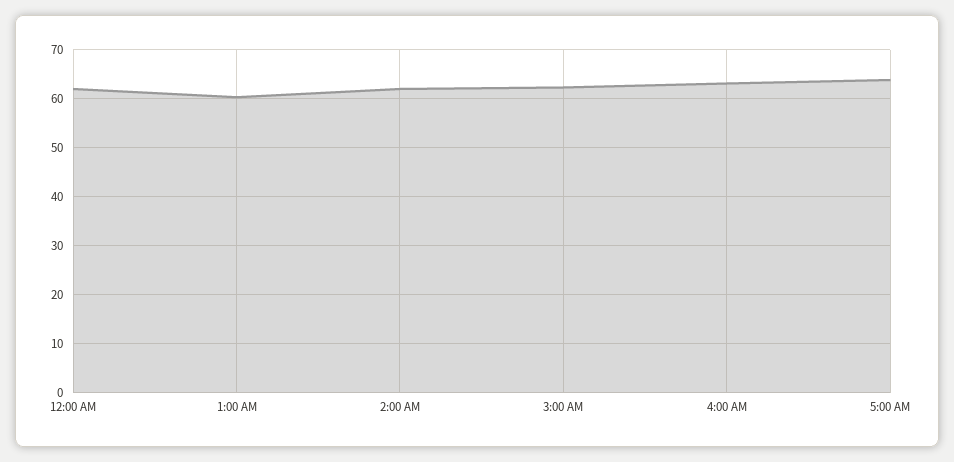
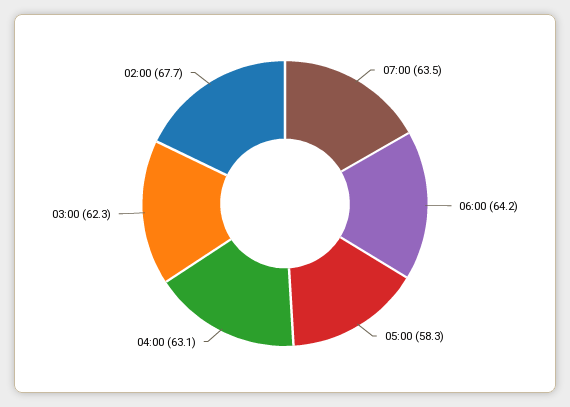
12:00 AM: 62 -> none
1:00 AM: 60 -> none
2:00 AM: 62 -> 67.7
5:00 AM: 64 -> 58.3
07:00: none -> 63.5
06:00: none -> 64.2

